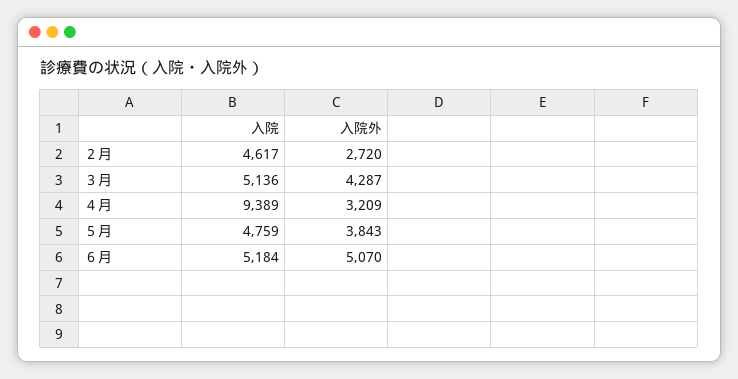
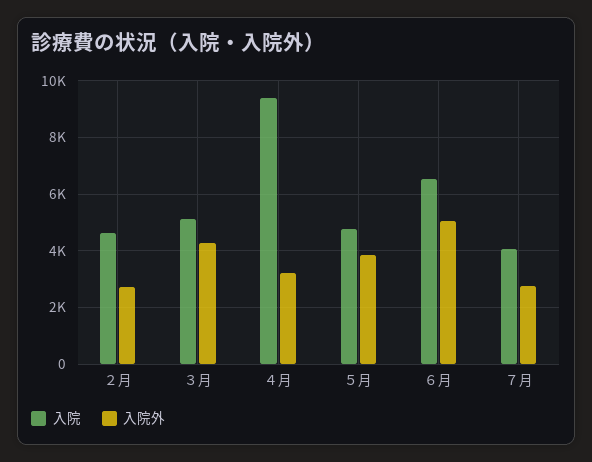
入院, ６月: 5184 -> 6500
入院, ７月: none -> 4000
入院外, ７月: none -> 2750

